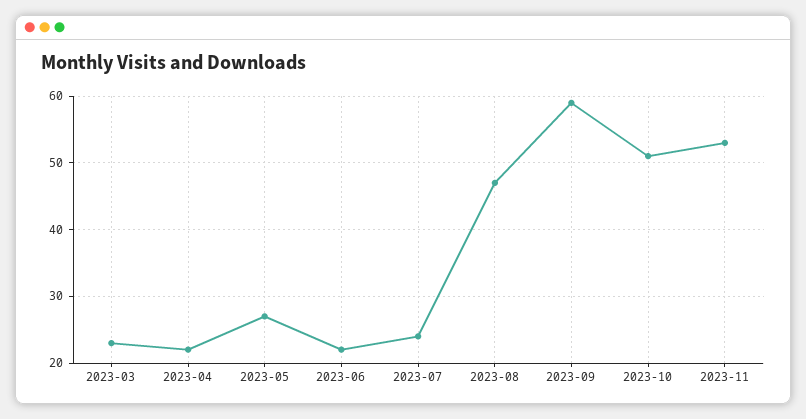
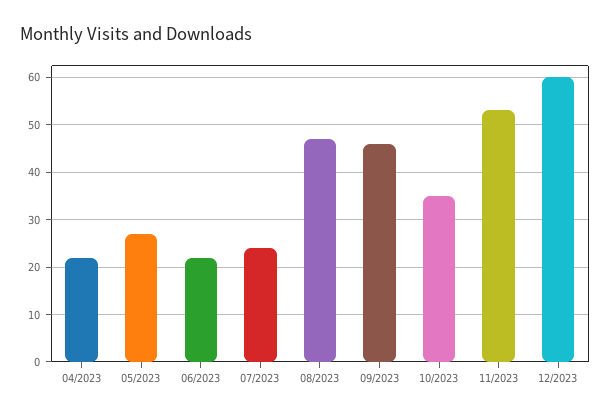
2023-03: 23 -> none
2023-09: 59 -> 45
2023-10: 51 -> 35
12/2023: none -> 60

